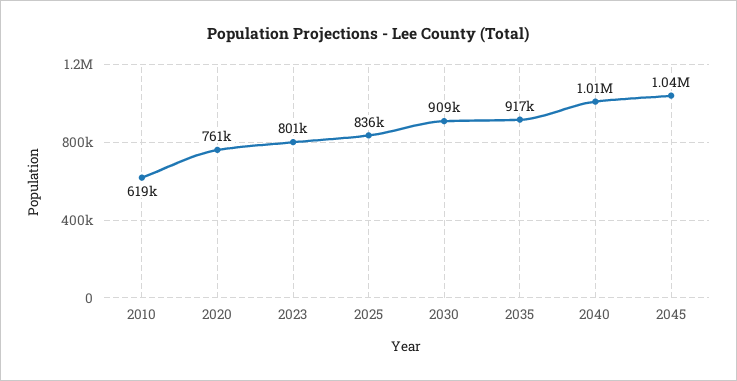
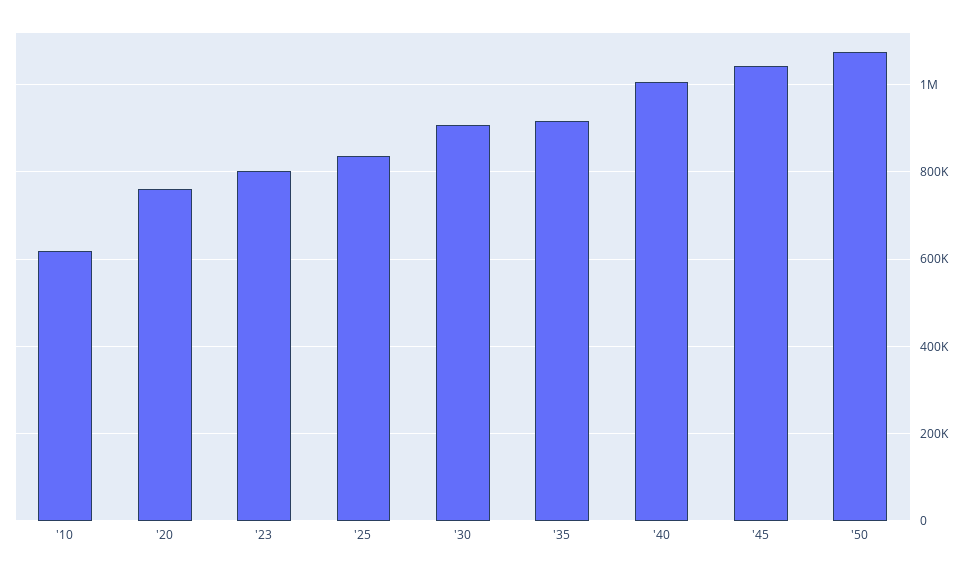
'50: none -> 1080000

